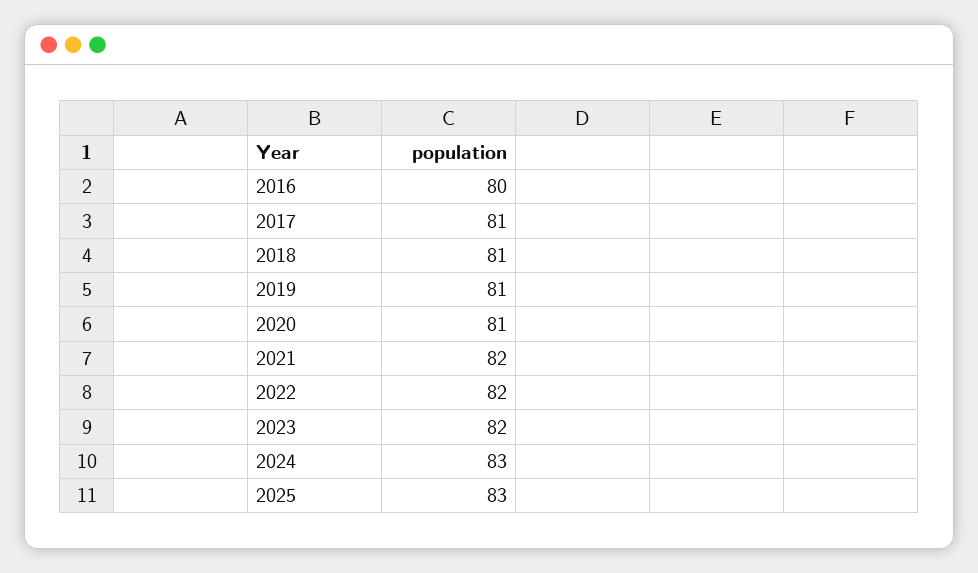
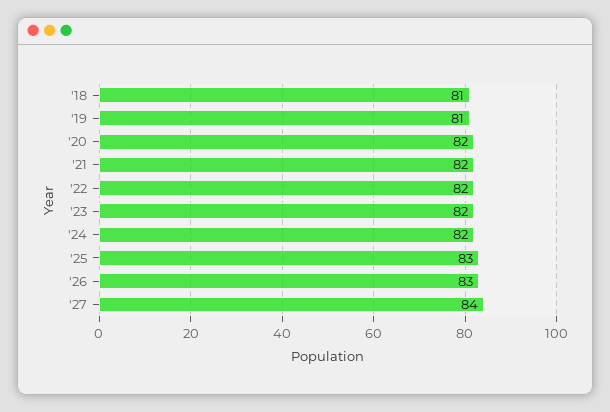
2016: 80 -> none
2017: 81 -> none
2020: 81 -> 82
2024: 83 -> 82
'26: none -> 83
'27: none -> 84

